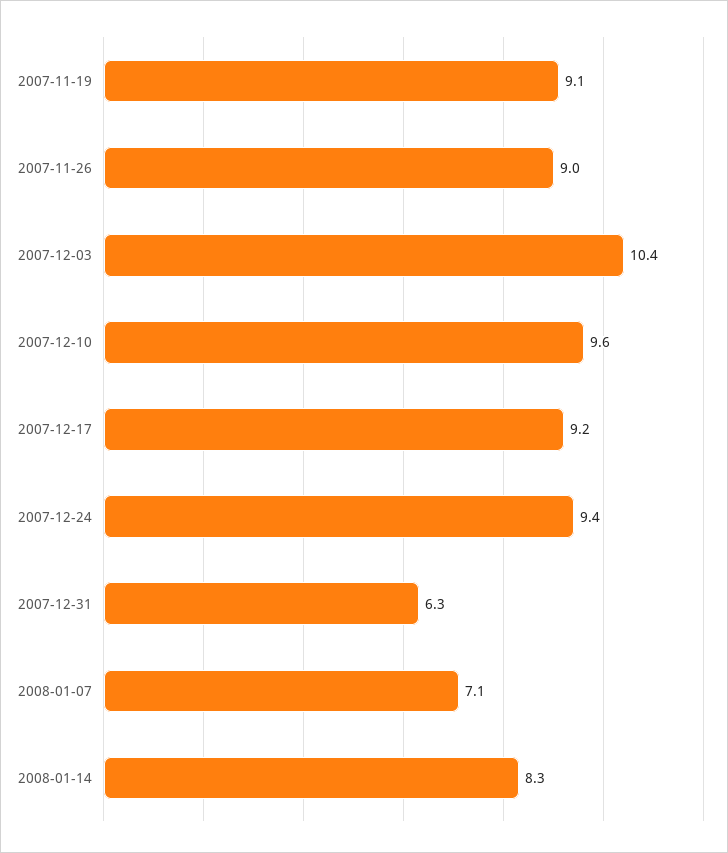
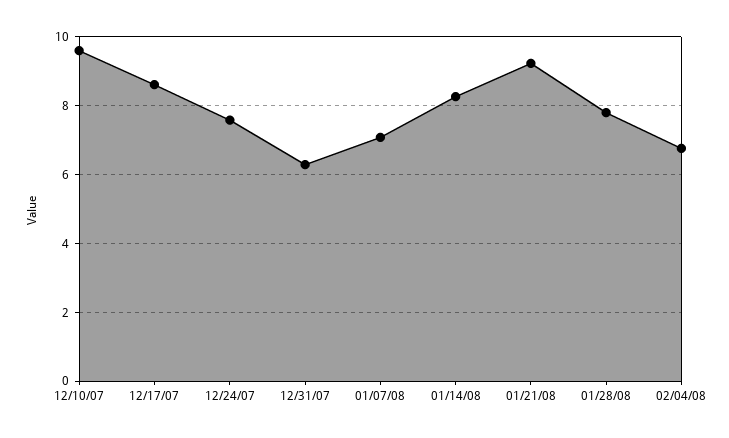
2007-11-19: 9.1 -> none
2007-11-26: 9 -> none
2007-12-03: 10.4 -> none
2007-12-17: 9.2 -> 8.6
2007-12-24: 9.4 -> 7.6
01/21/08: none -> 9.2
01/28/08: none -> 7.8
02/04/08: none -> 6.8

